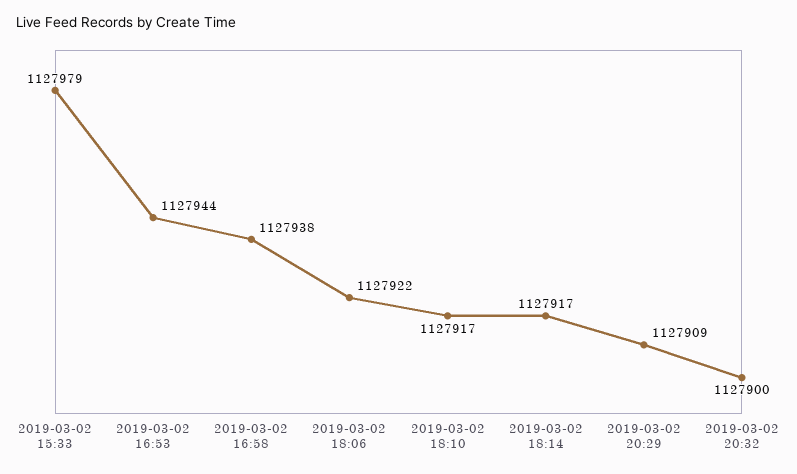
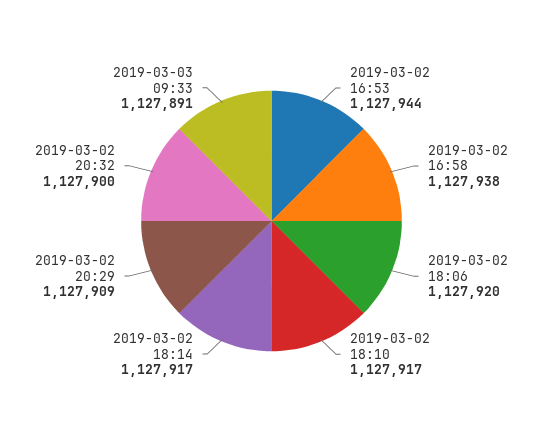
2019-03-02 15:33: 1127979 -> none
2019-03-02 18:06: 1127922 -> 1127920
2019-03-03 09:33: none -> 1127891

